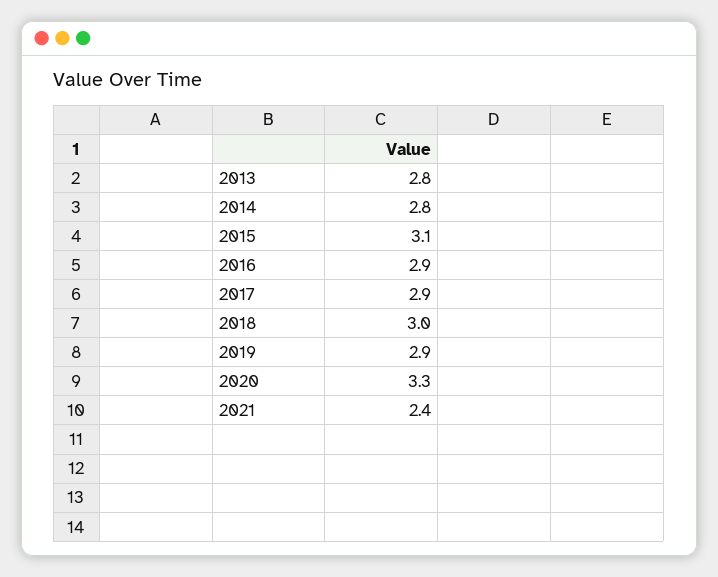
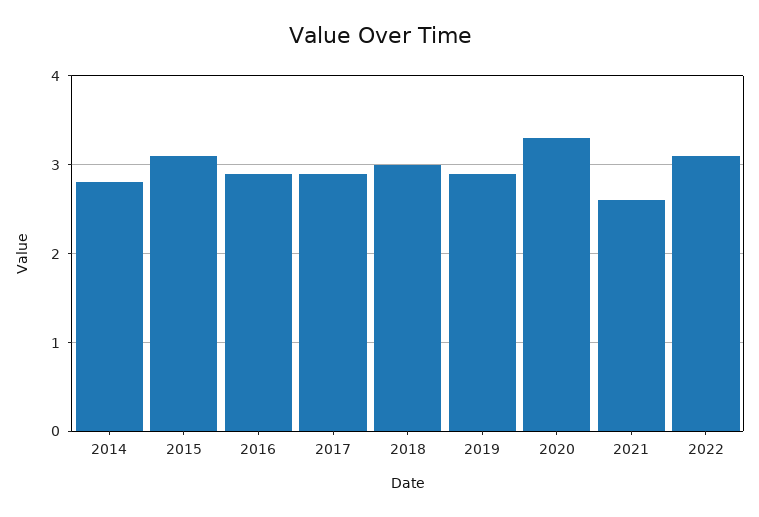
2013: 2.8 -> none
2021: 2.4 -> 2.6
2022: none -> 3.1

